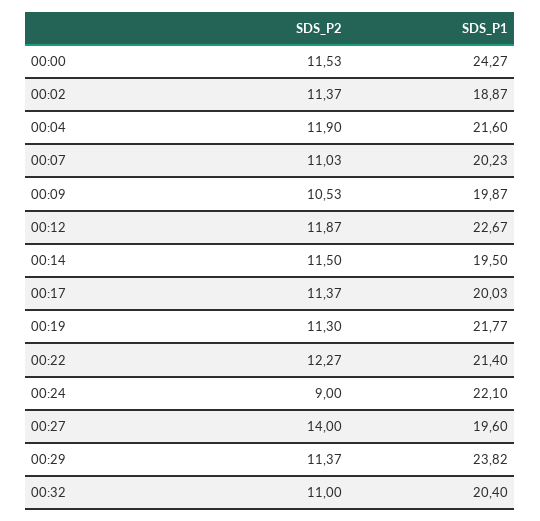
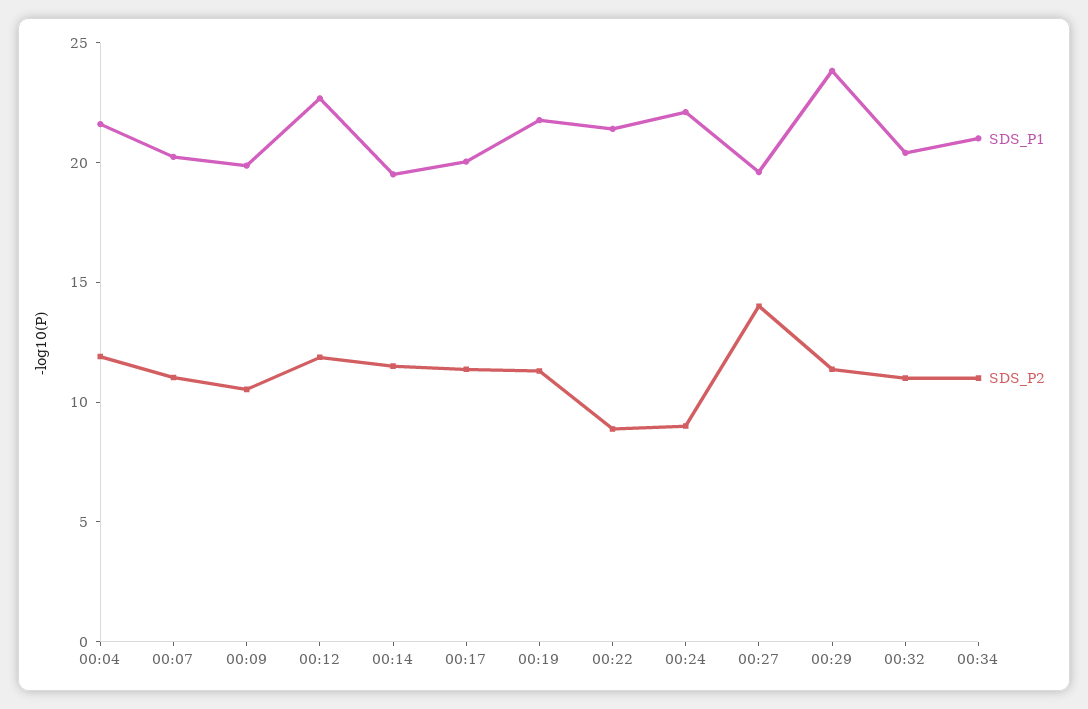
SDS_P2, 00:00: 11.53 -> none
SDS_P1, 00:00: 24.27 -> none
SDS_P2, 00:02: 11.37 -> none
SDS_P1, 00:02: 18.87 -> none
SDS_P2, 00:22: 12.27 -> 9
SDS_P1, 00:34: none -> 21
SDS_P2, 00:34: none -> 11

